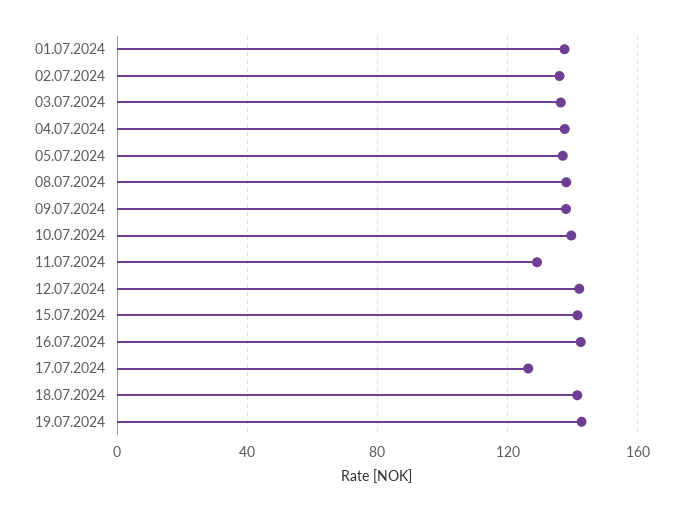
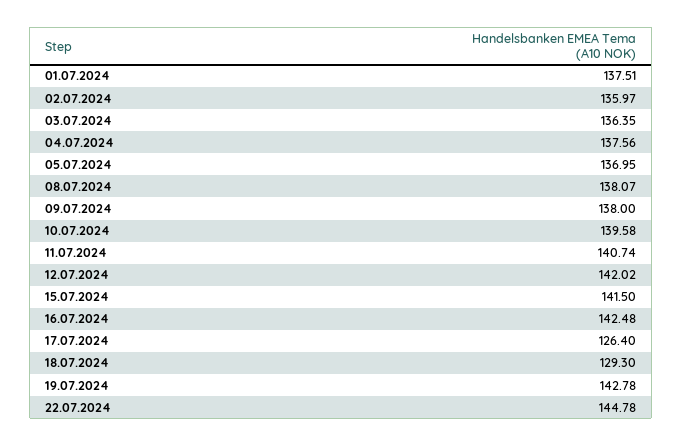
11.07.2024: 130 -> 140.74
18.07.2024: 140 -> 129.3
22.07.2024: none -> 144.78

